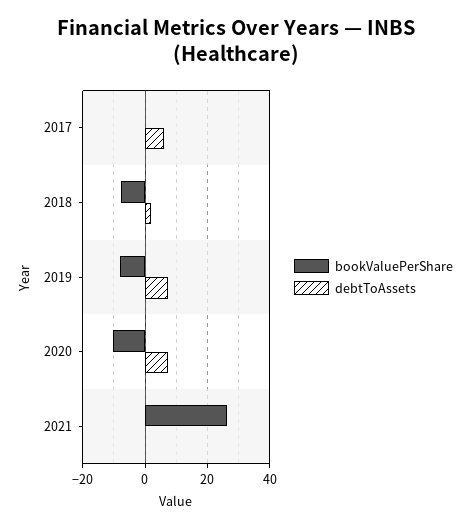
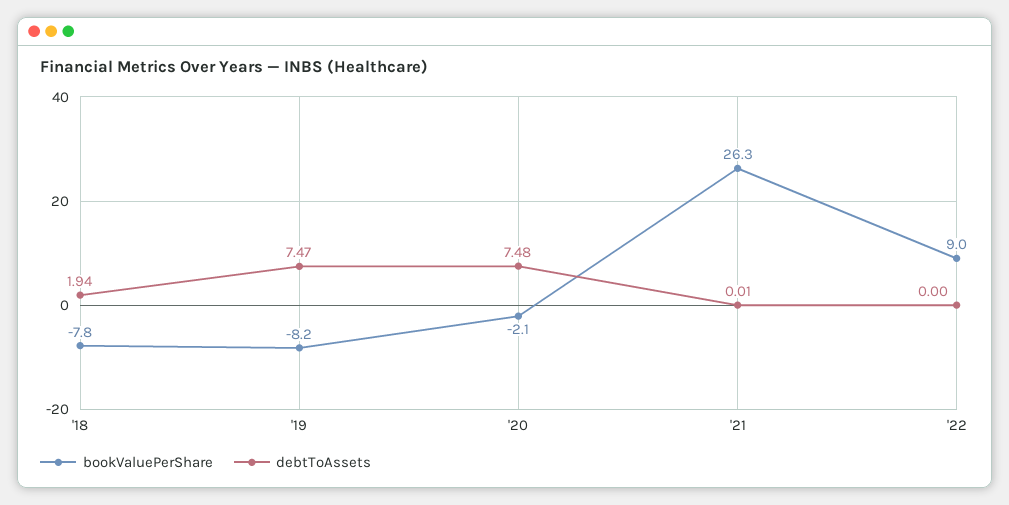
bookValuePerShare, 2017: 0 -> none
debtToAssets, 2017: 6 -> none
bookValuePerShare, 2020: -10 -> -2.1
bookValuePerShare, '22: none -> 9
debtToAssets, '22: none -> 0

